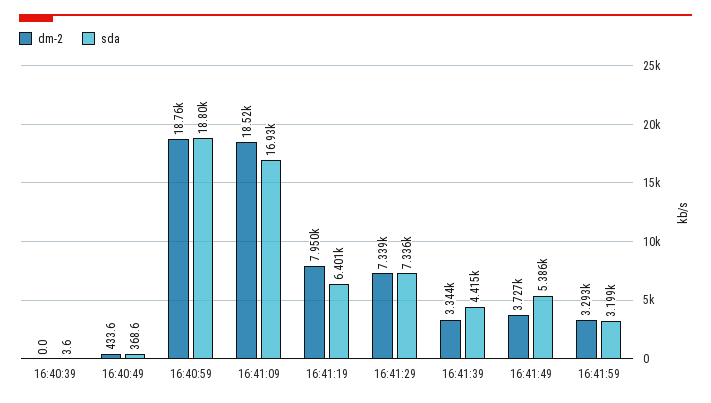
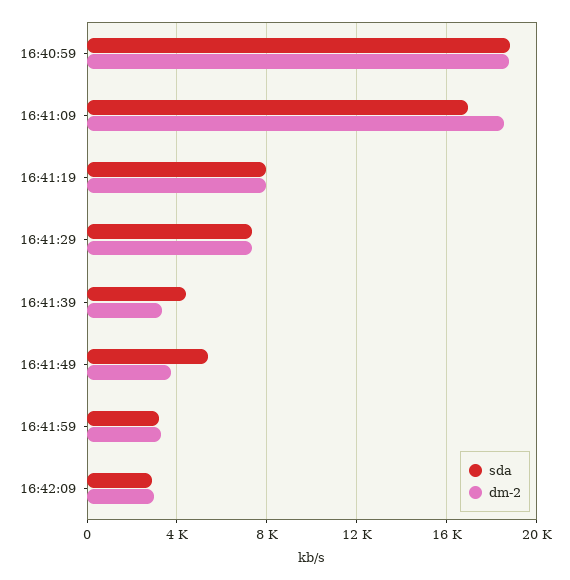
dm-2, 16:40:39: 0 -> none
sda, 16:40:39: 3.6 -> none
dm-2, 16:40:49: 433.6 -> none
sda, 16:40:49: 368.6 -> none
sda, 16:41:19: 6401 -> 8000
sda, 16:42:09: none -> 3000
dm-2, 16:42:09: none -> 3000

